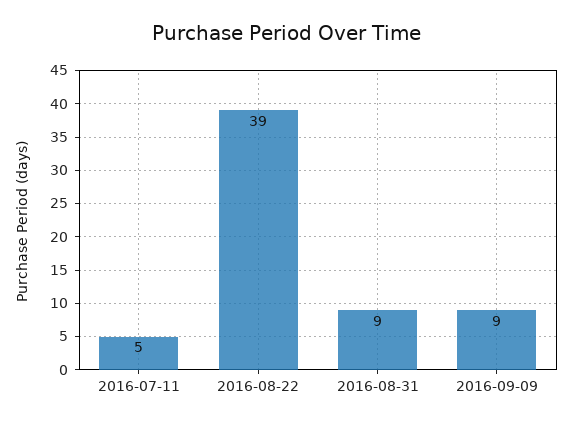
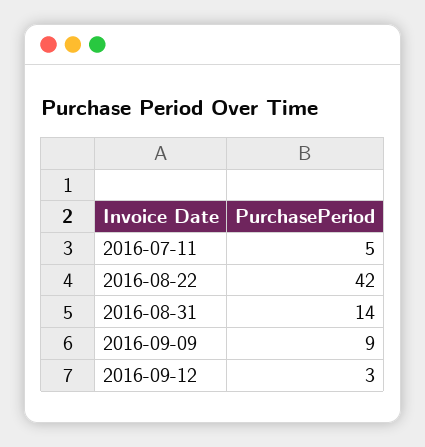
2016-08-22: 39 -> 42
2016-08-31: 9 -> 14
2016-09-12: none -> 3

